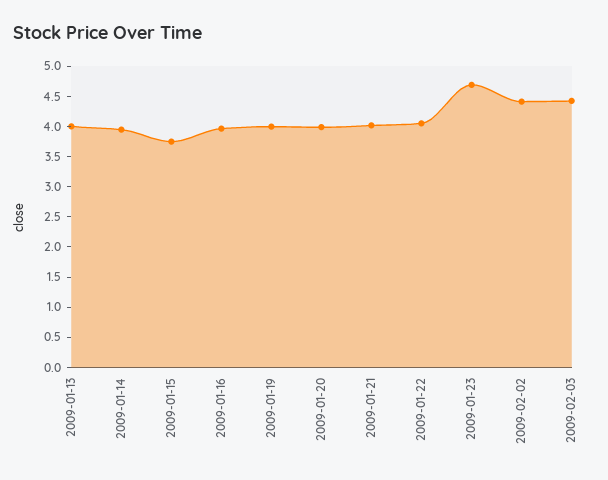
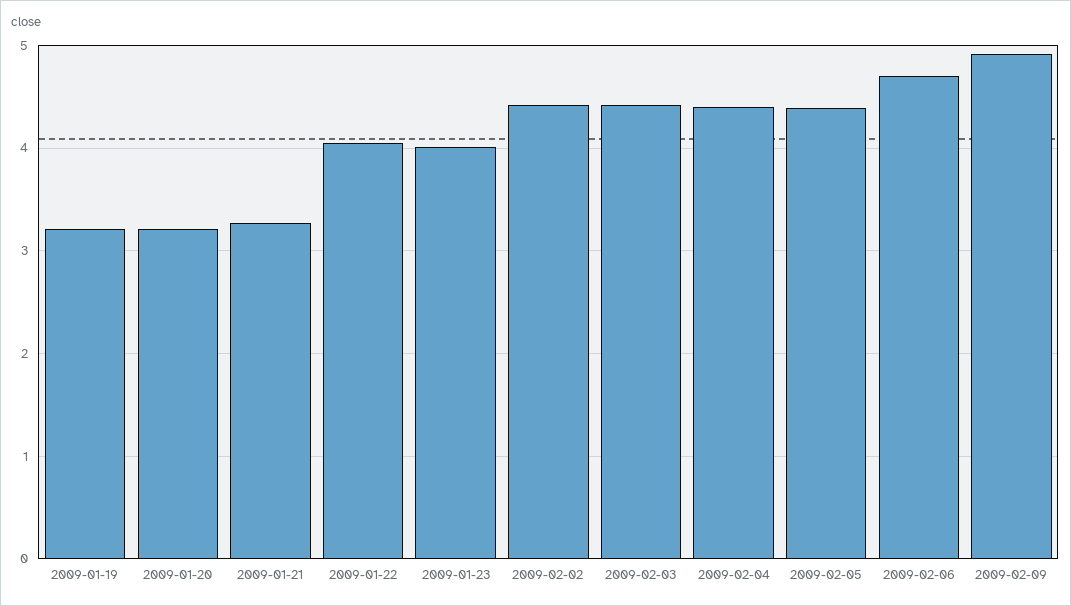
2009-01-13: 4 -> none
2009-01-14: 4 -> none
2009-01-15: 3.75 -> none
2009-01-16: 4 -> none
2009-01-19: 4 -> 3.2
2009-01-20: 4 -> 3.2
2009-01-21: 4 -> 3.3
2009-01-23: 4.75 -> 4
2009-02-04: none -> 4.4
2009-02-05: none -> 4.4
2009-02-06: none -> 4.7
2009-02-09: none -> 4.9

